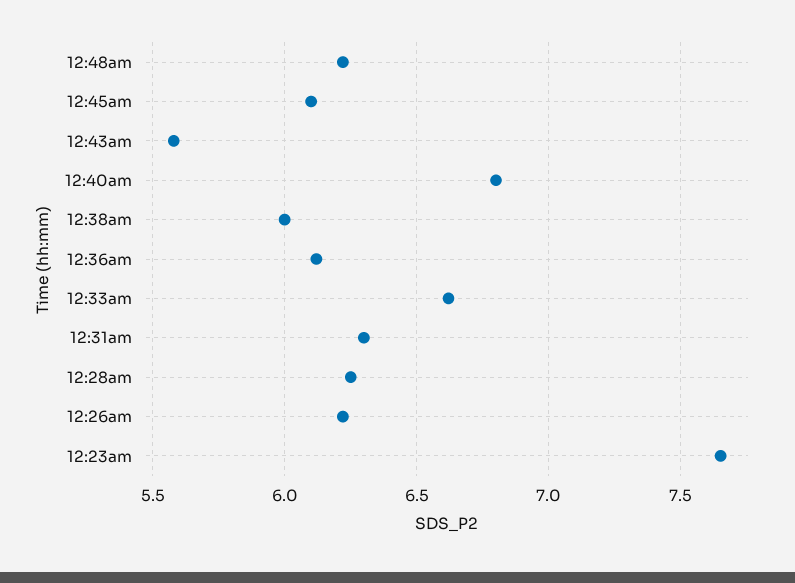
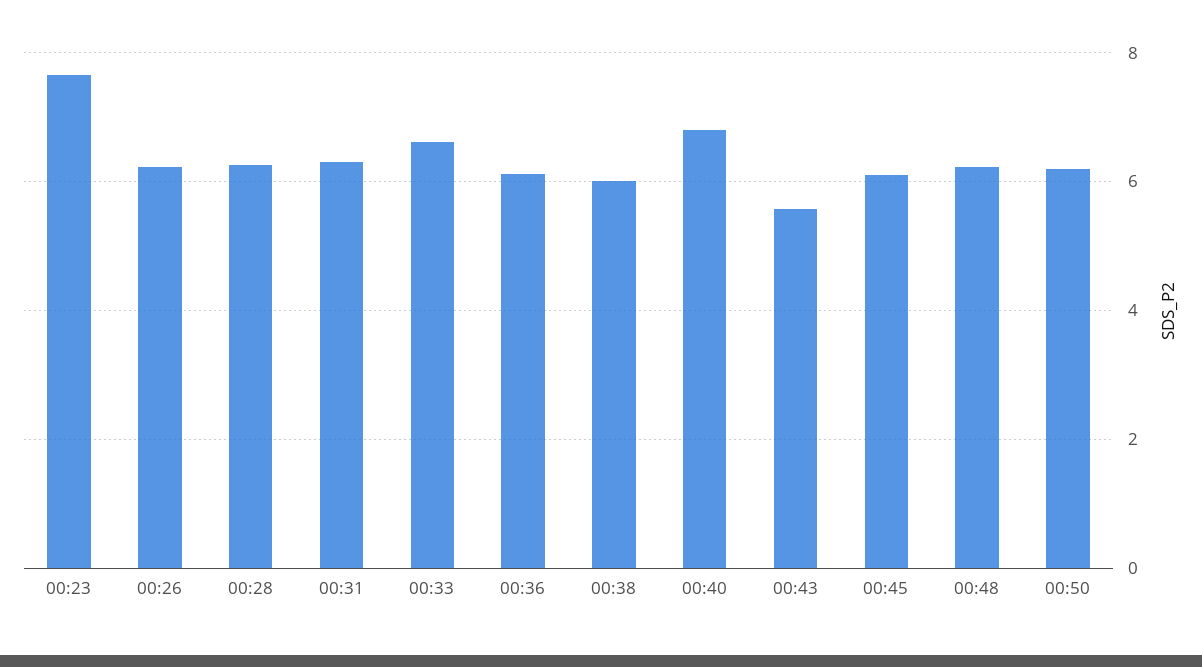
00:50: none -> 6.2

